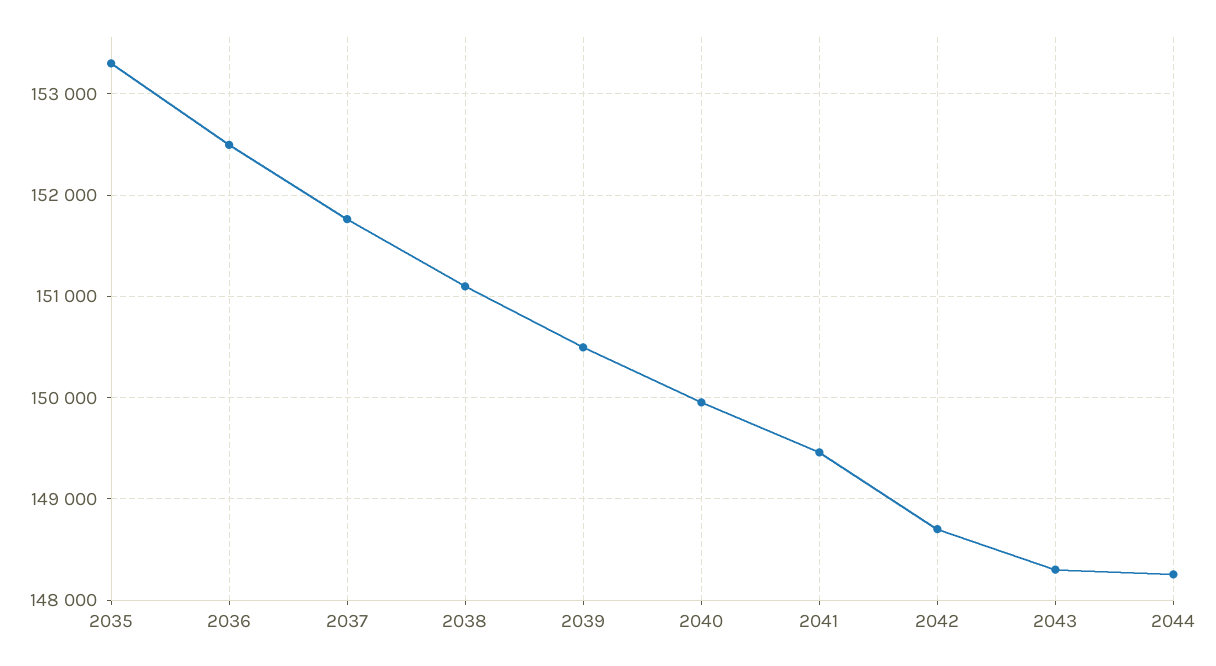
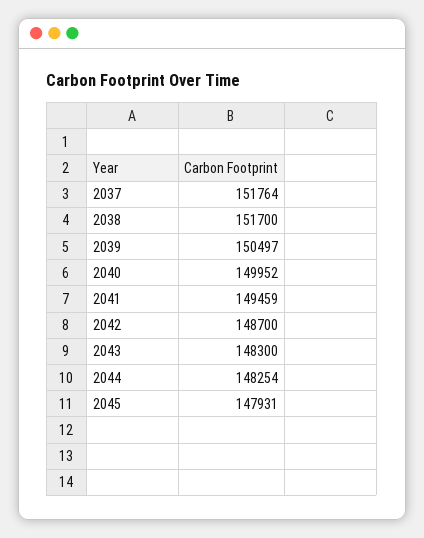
2035: 153300 -> none
2036: 152500 -> none
2038: 151100 -> 151700
2045: none -> 147931

